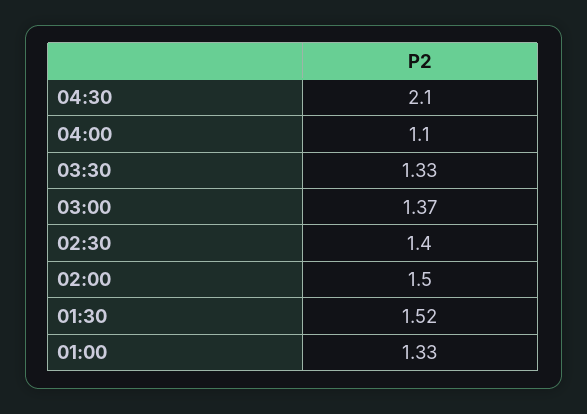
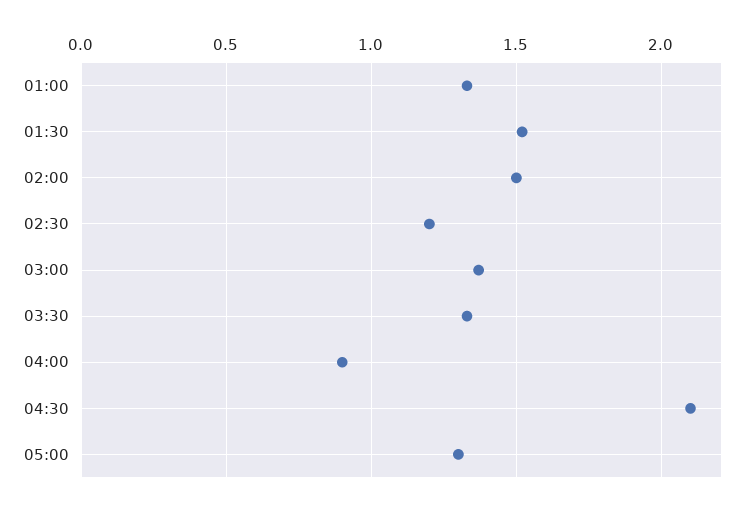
04:00: 1.1 -> 0.9
02:30: 1.4 -> 1.2
05:00: none -> 1.3

